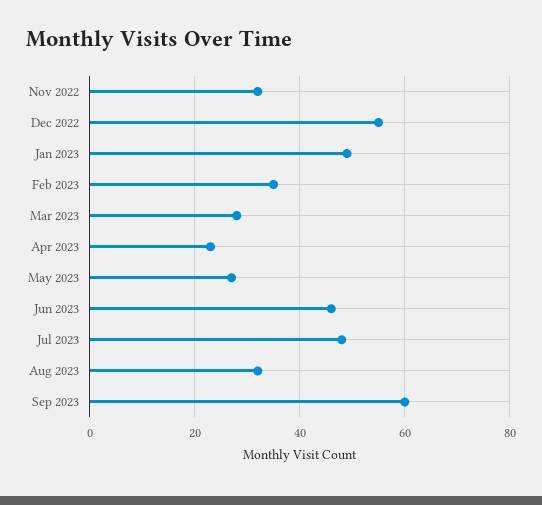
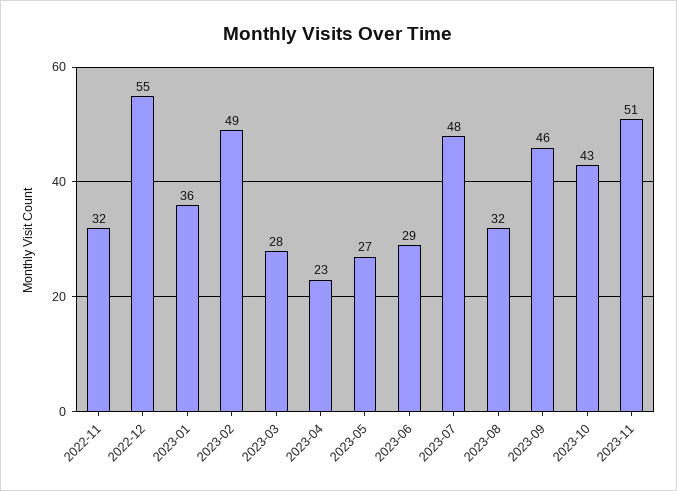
Jan 2023: 50 -> 36
Feb 2023: 35 -> 49
Jun 2023: 45 -> 29
Sep 2023: 60 -> 46
2023-10: none -> 43
2023-11: none -> 51

